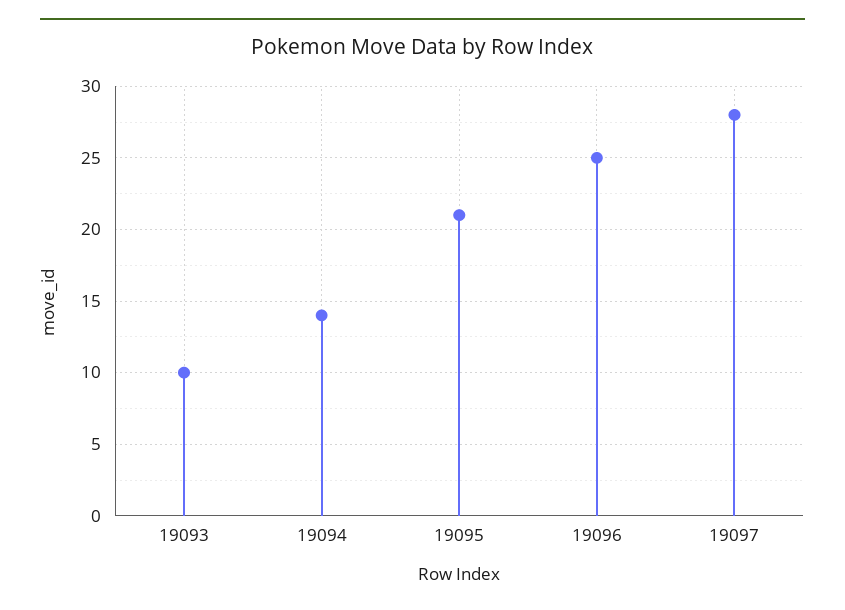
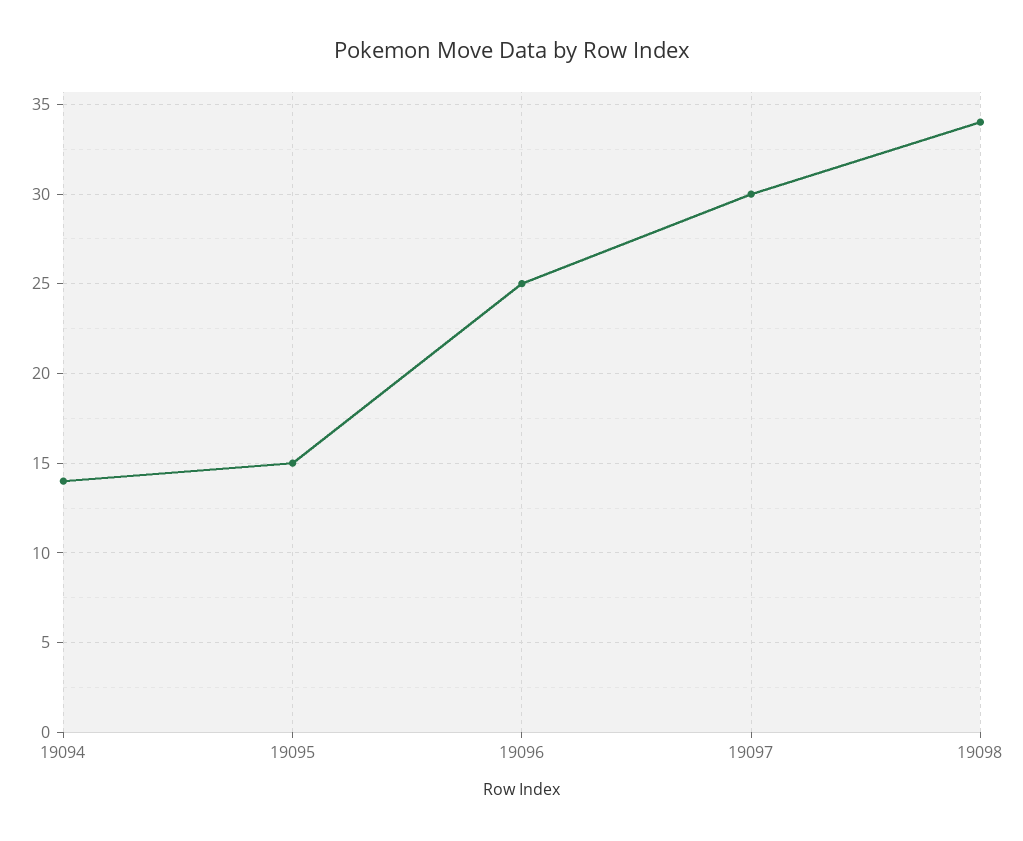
19093: 10 -> none
19095: 21 -> 15
19097: 28 -> 30
19098: none -> 34

